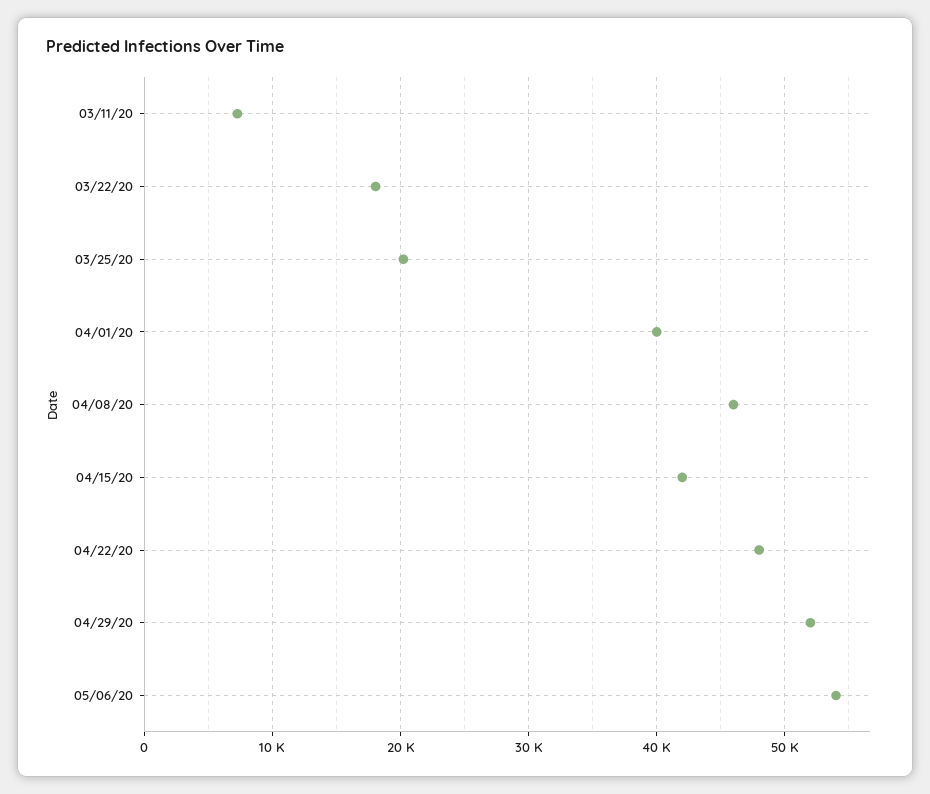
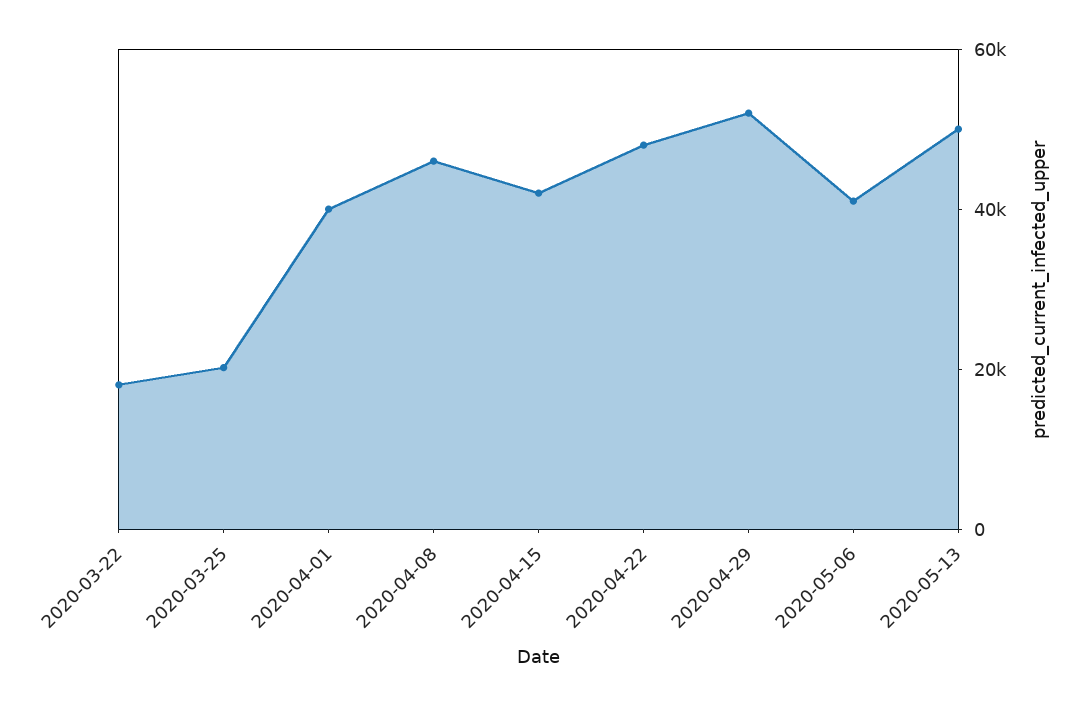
03/11/20: 7000 -> none
05/06/20: 54000 -> 40000
2020-05-13: none -> 50000

